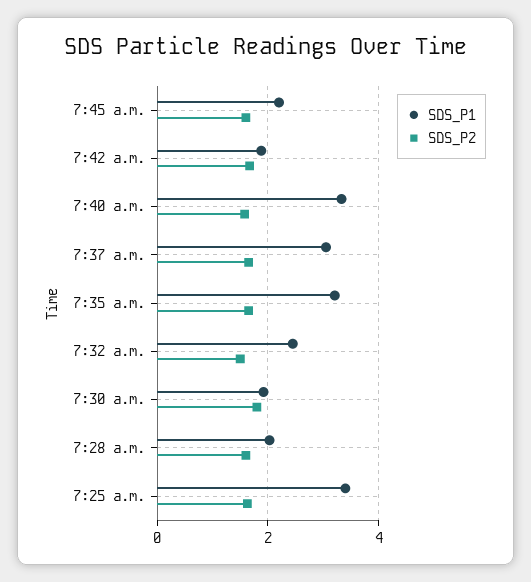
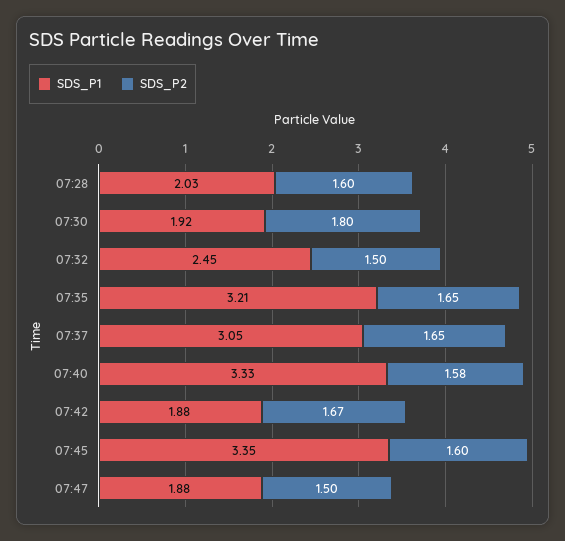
SDS_P1, 7:45 a.m.: 2.2 -> 3.35
SDS_P1, 7:25 a.m.: 3.4 -> none
SDS_P2, 7:25 a.m.: 1.6 -> none
SDS_P1, 07:47: none -> 1.88
SDS_P2, 07:47: none -> 1.5

